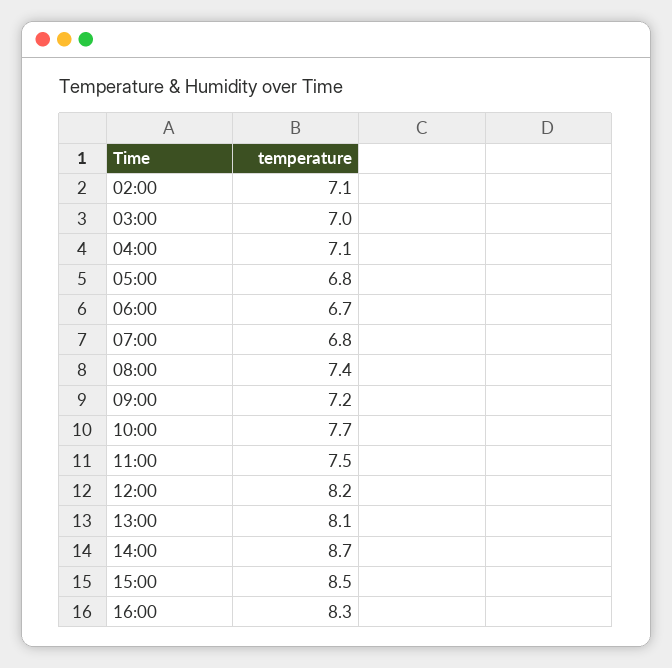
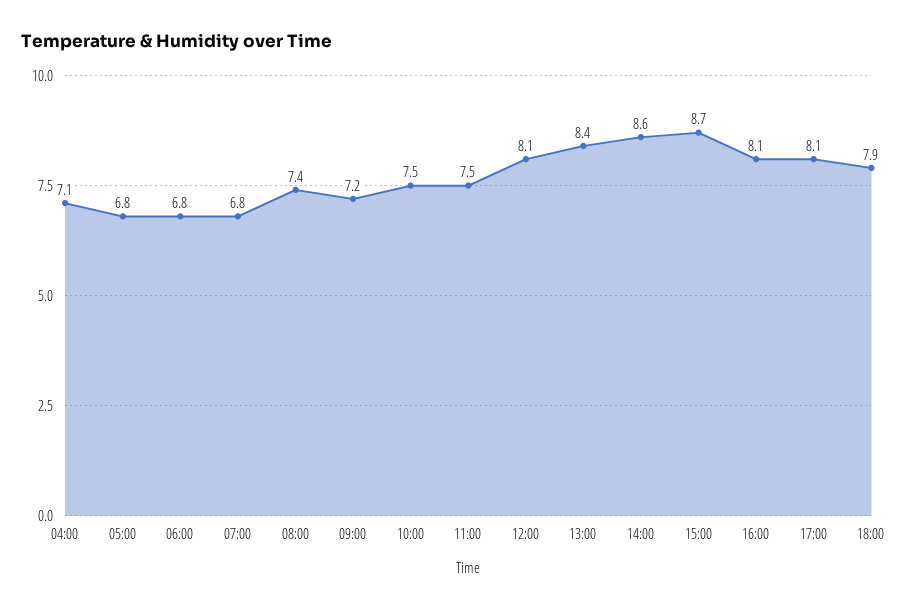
02:00: 7.1 -> none
03:00: 7 -> none
06:00: 6.7 -> 6.8
10:00: 7.7 -> 7.5
12:00: 8.2 -> 8.1
13:00: 8.1 -> 8.4
14:00: 8.7 -> 8.6
15:00: 8.5 -> 8.7
16:00: 8.3 -> 8.1
17:00: none -> 8.1
18:00: none -> 7.9

